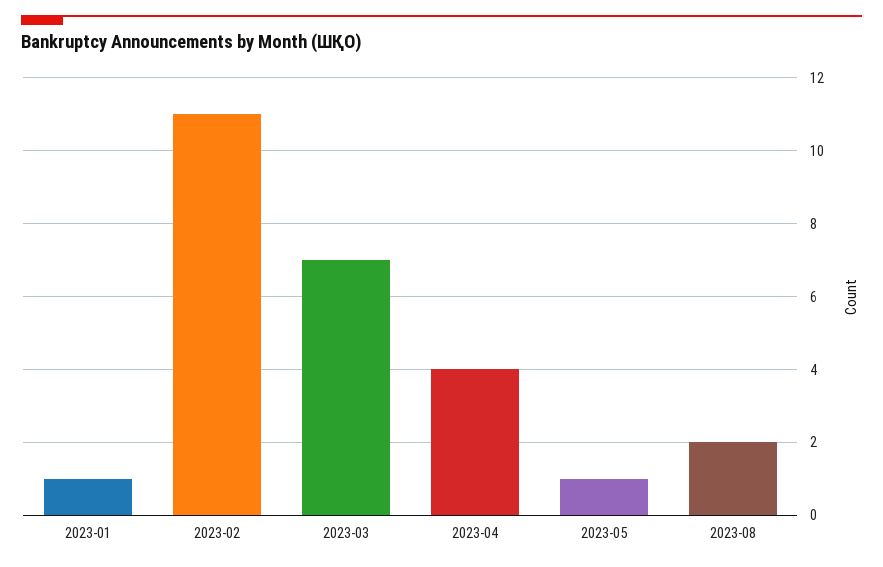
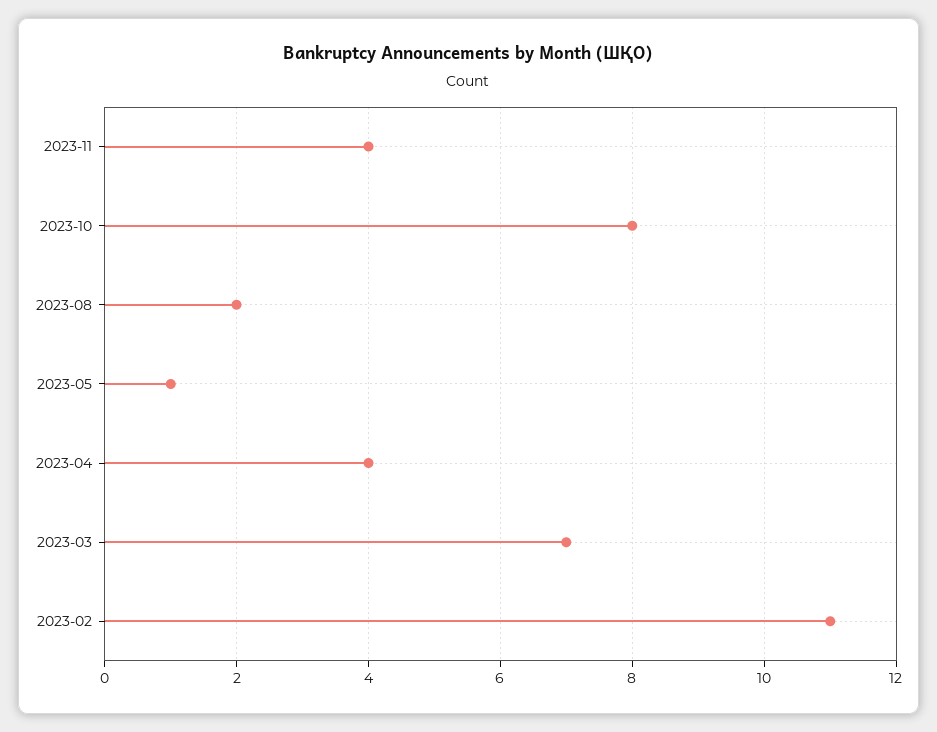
2023-01: 1 -> none
2023-11: none -> 4
2023-10: none -> 8

